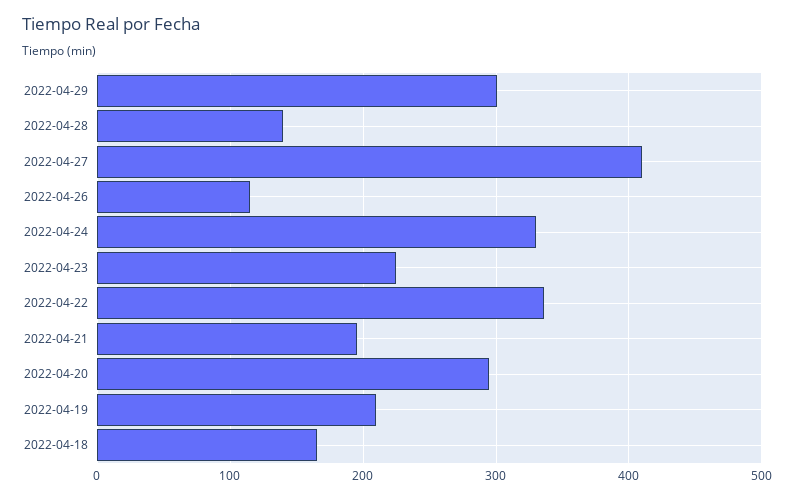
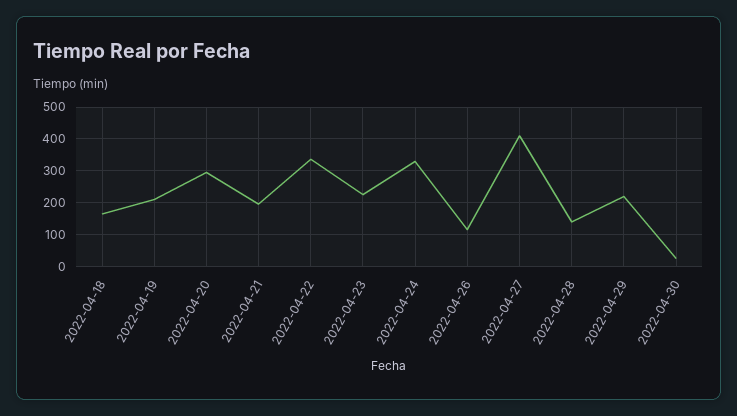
2022-04-29: 300 -> 220
2022-04-30: none -> 20

